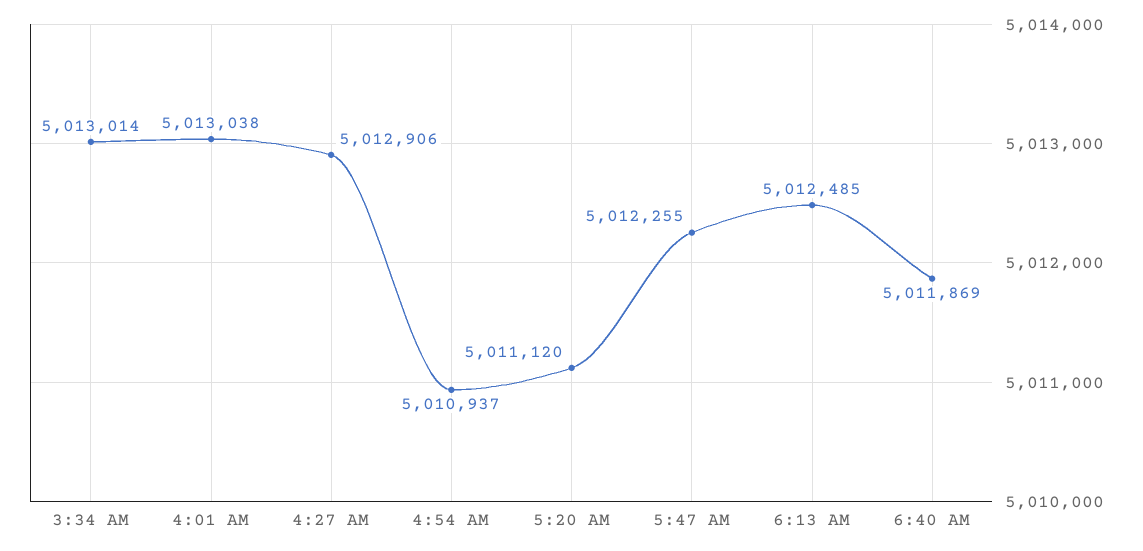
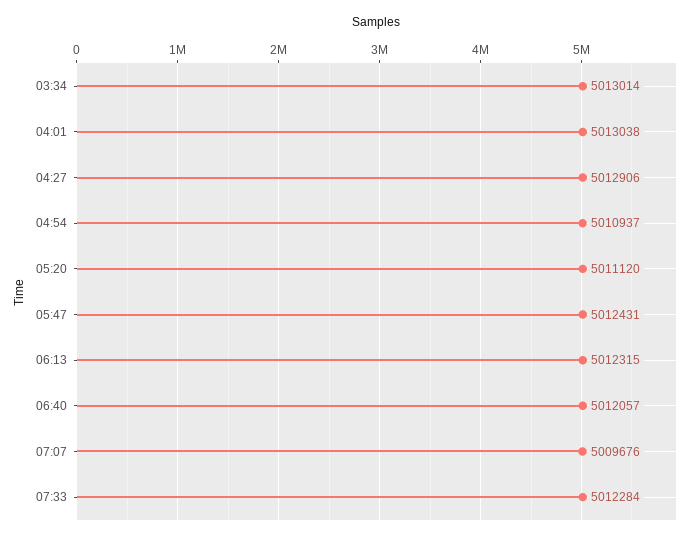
5:47 AM: 5012255 -> 5012431
6:13 AM: 5012485 -> 5012315
6:40 AM: 5011869 -> 5012057
07:07: none -> 5009676
07:33: none -> 5012284

